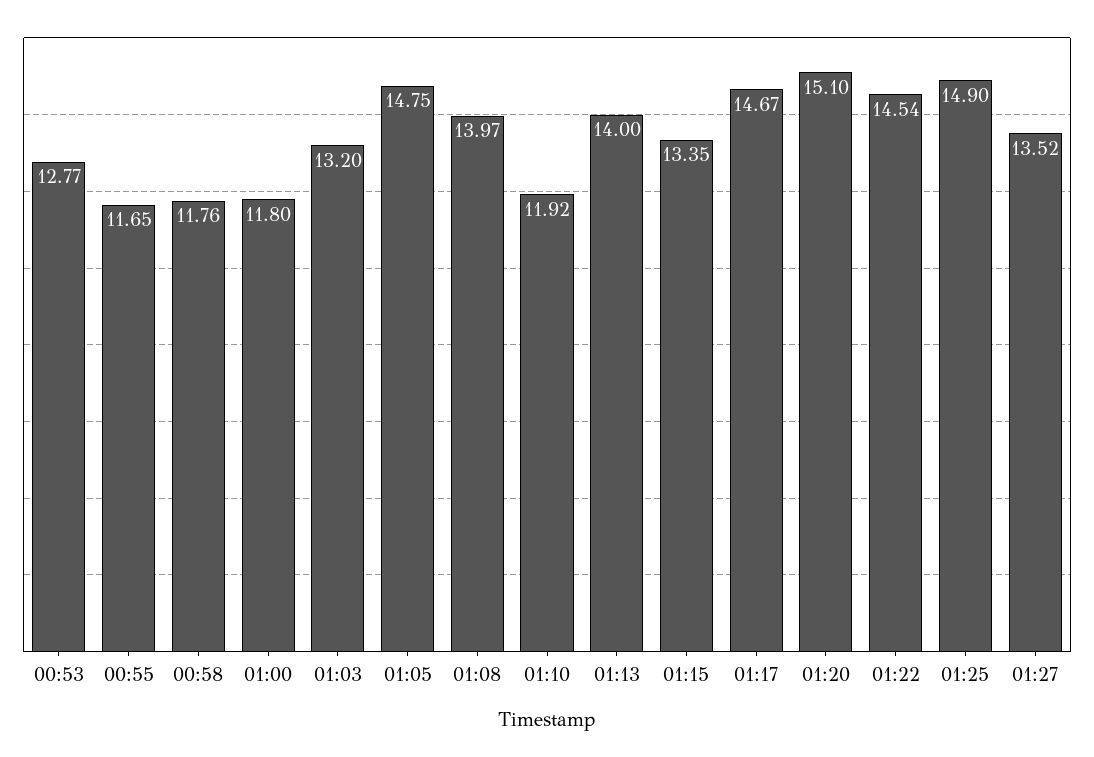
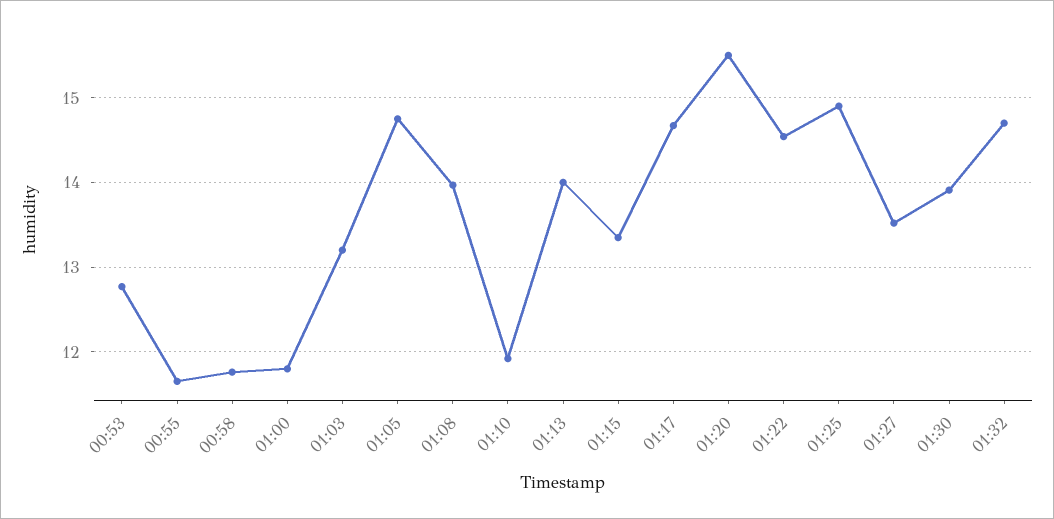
01:20: 15.1 -> 15.5
01:30: none -> 13.9
01:32: none -> 14.7

